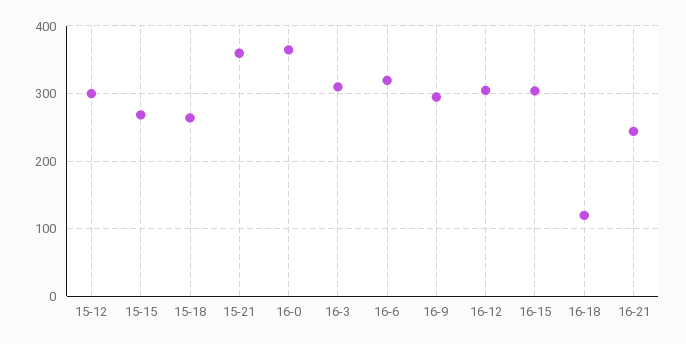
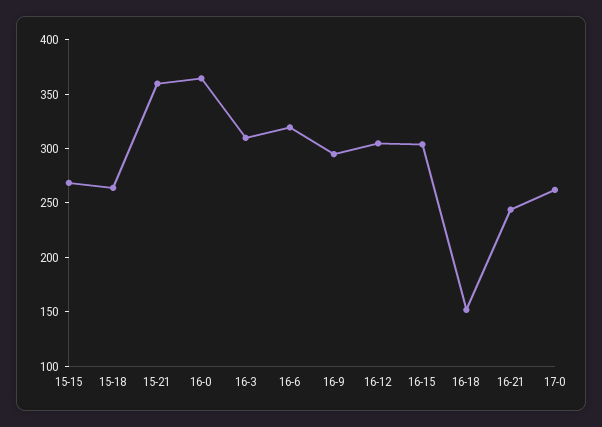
15-12: 300 -> none
16-18: 120 -> 150
17-0: none -> 260

